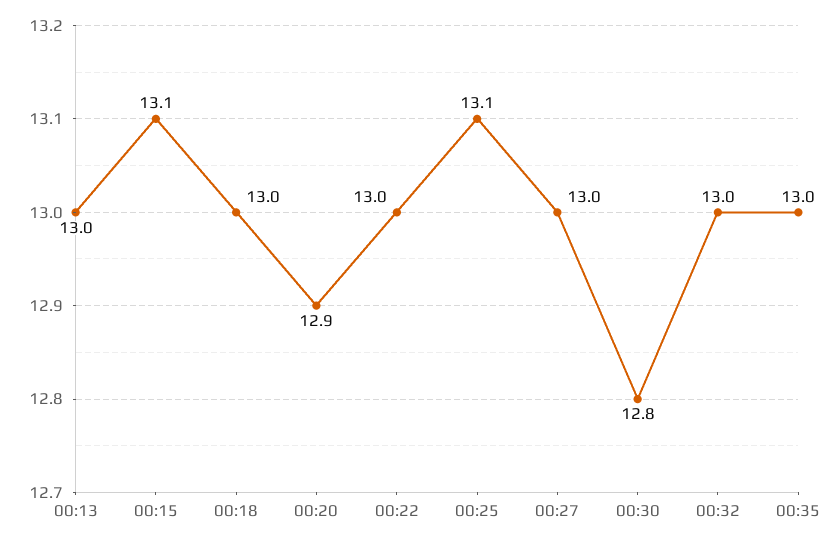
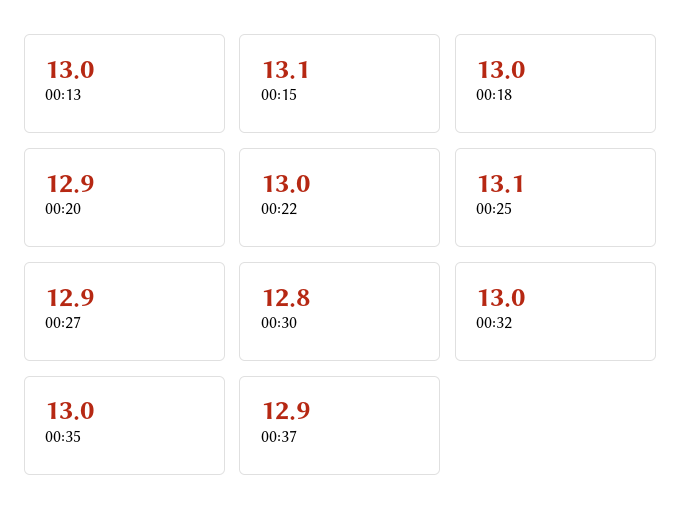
00:27: 13 -> 12.9
00:37: none -> 12.9

